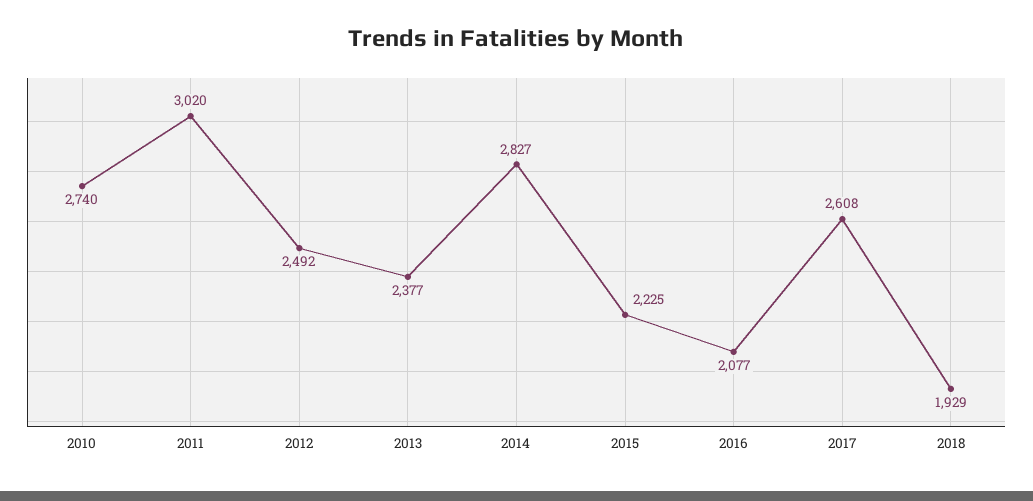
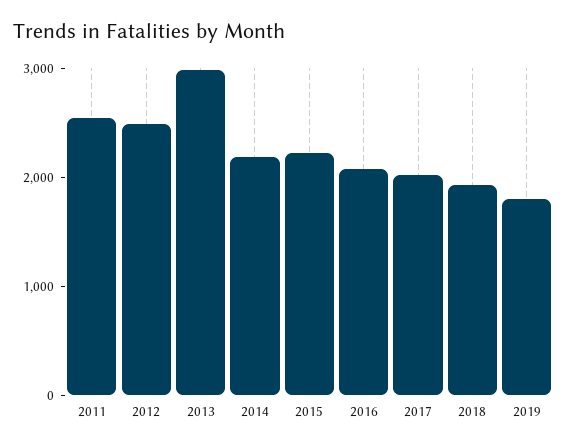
2010: 2740 -> none
2011: 3020 -> 2600
2013: 2377 -> 3000
2014: 2827 -> 2200
2017: 2608 -> 2000
2019: none -> 1800

